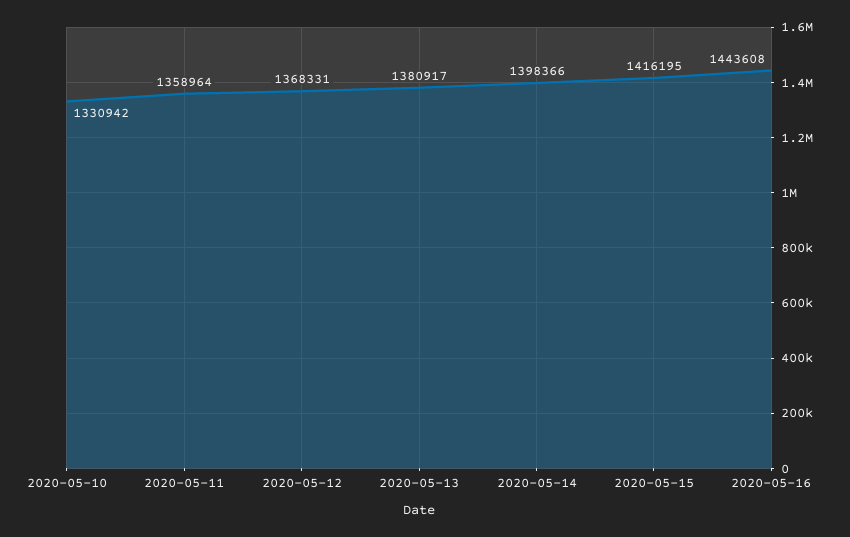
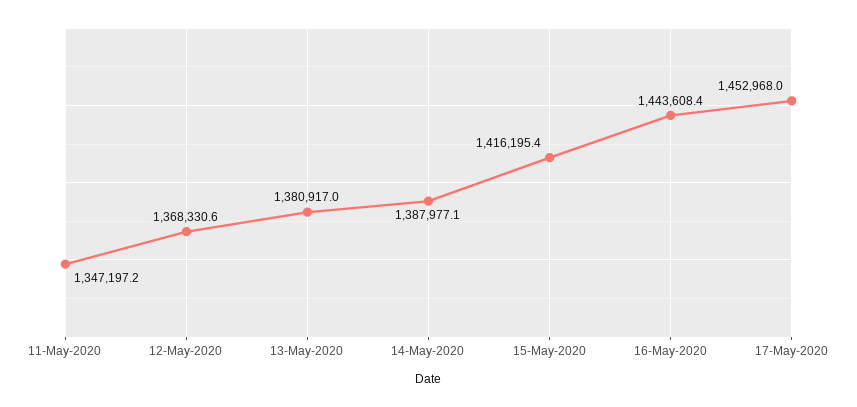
2020-05-10: 1330942 -> none
2020-05-11: 1358964 -> 1347197.2
2020-05-14: 1398366 -> 1387977.1
17-May-2020: none -> 1452968

